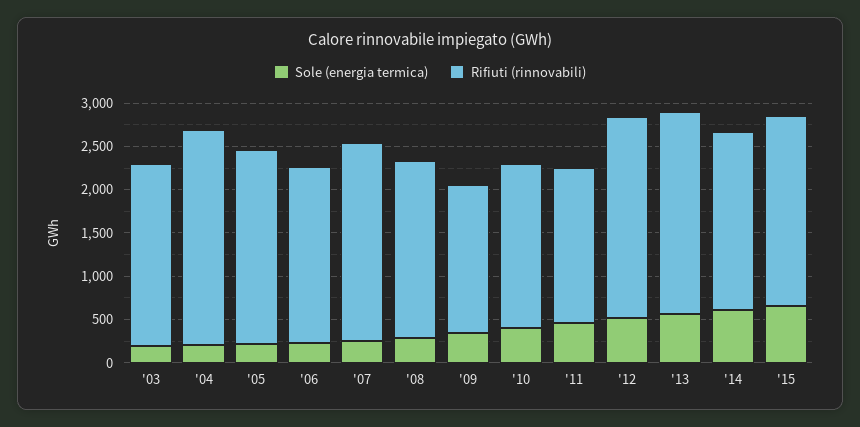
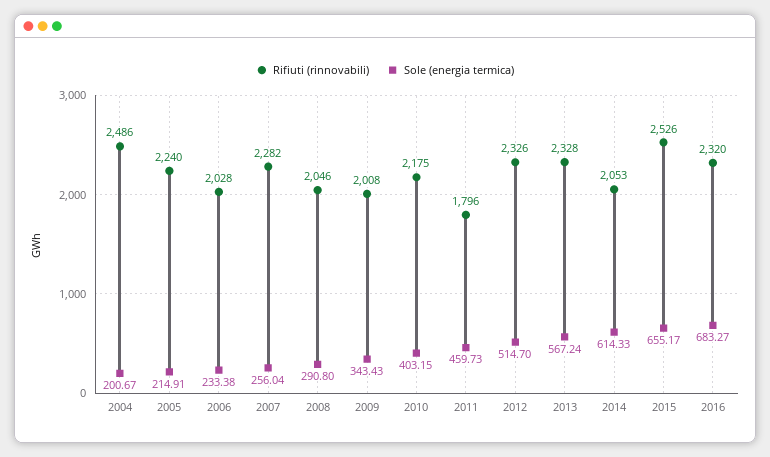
Sole (energia termica), '03: 200 -> none
Rifiuti (rinnovabili), '03: 2100 -> none
Rifiuti (rinnovabili), '09: 1700 -> 2008
Rifiuti (rinnovabili), '10: 1900 -> 2175
Rifiuti (rinnovabili), '15: 2200 -> 2526
Rifiuti (rinnovabili), 2016: none -> 2320
Sole (energia termica), 2016: none -> 683.27

